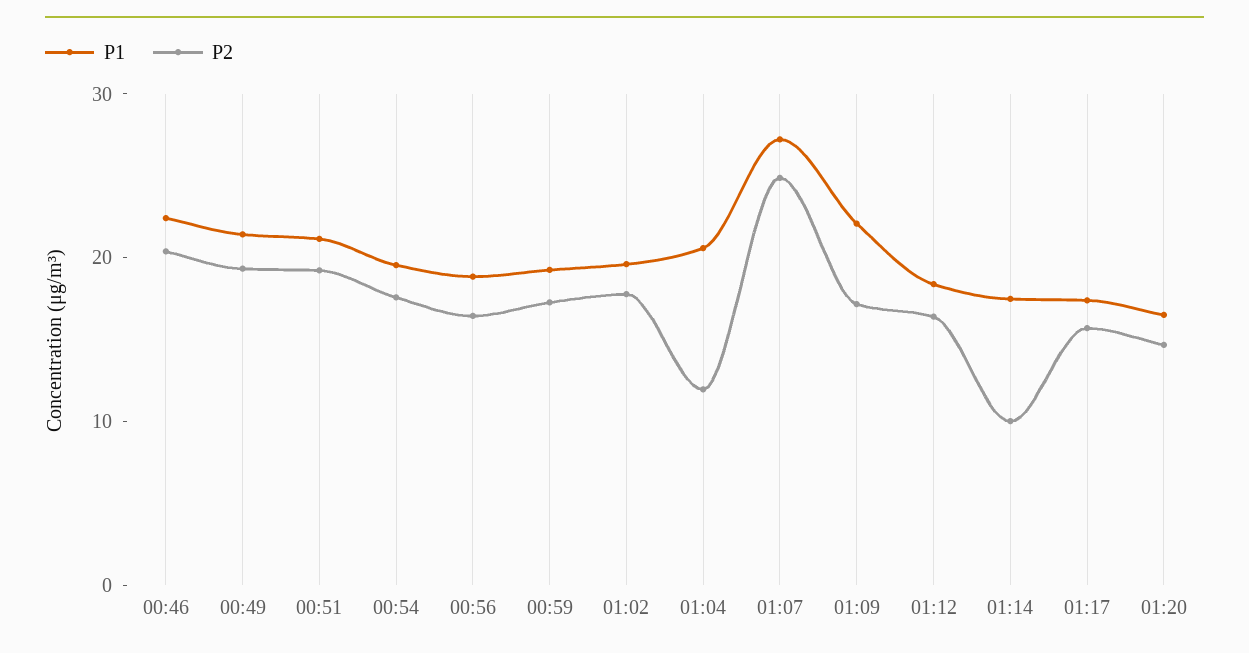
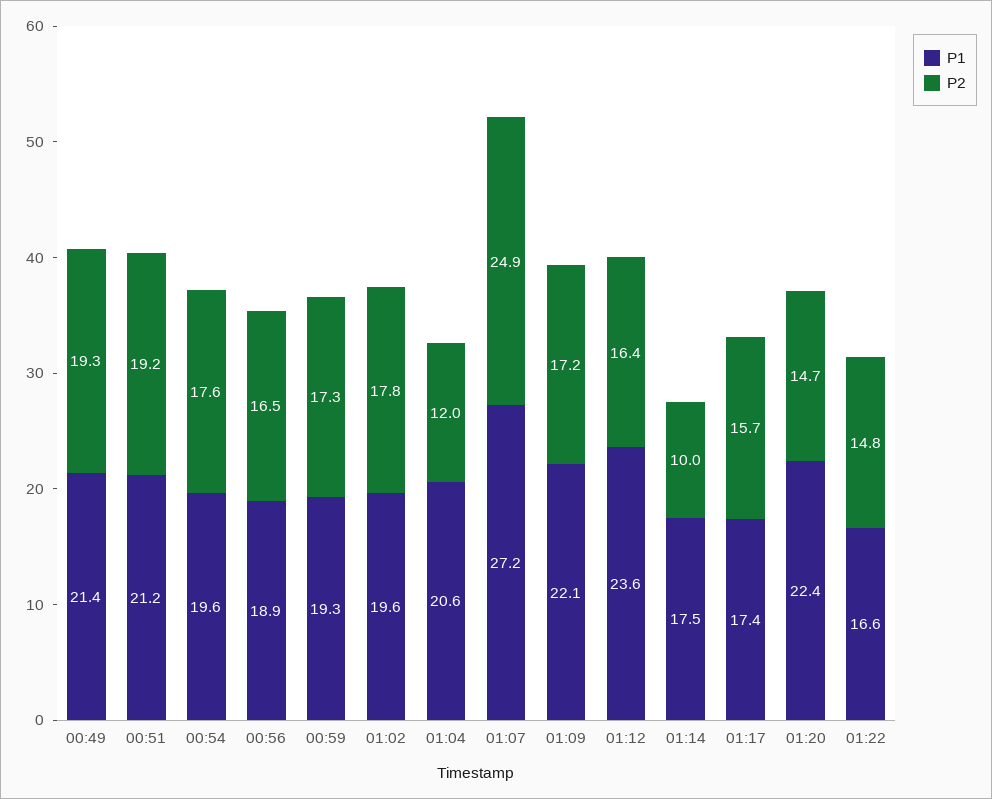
P1, 00:46: 22 -> none
P2, 00:46: 20 -> none
P1, 01:12: 18 -> 23.6
P1, 01:20: 16 -> 22.4
P1, 01:22: none -> 16.6
P2, 01:22: none -> 14.8

